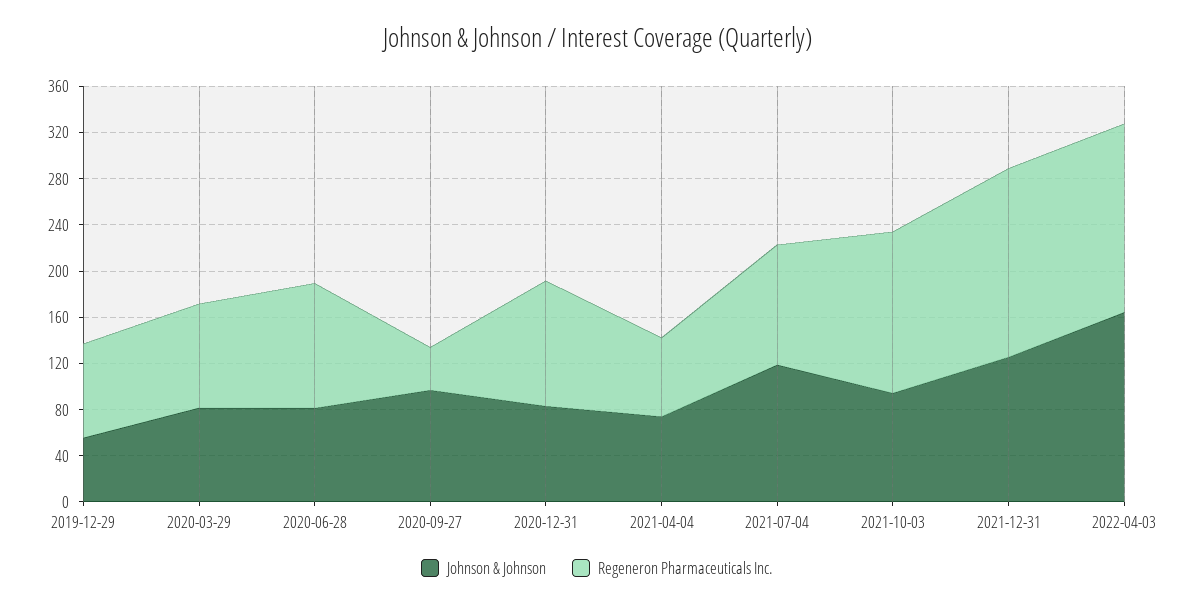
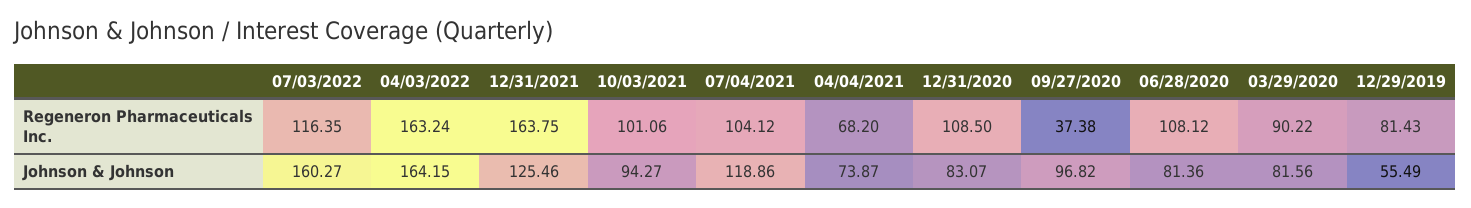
Regeneron Pharmaceuticals Inc., 2021-10-03: 140 -> 101.06
Regeneron Pharmaceuticals Inc., 07/03/2022: none -> 116.35
Johnson & Johnson, 07/03/2022: none -> 160.27

